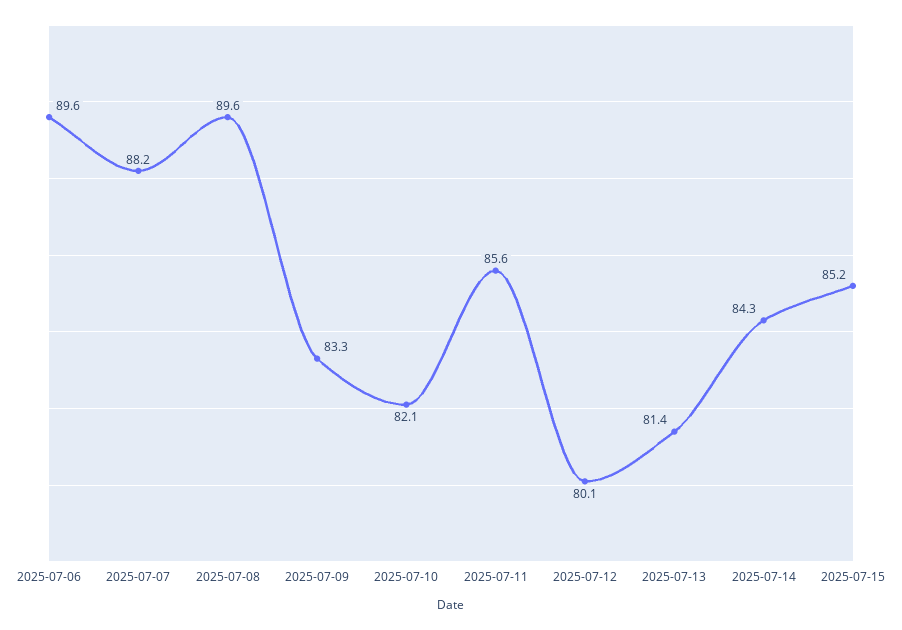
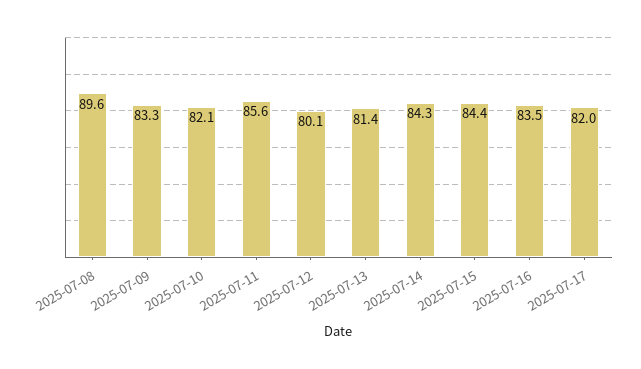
2025-07-06: 89.6 -> none
2025-07-07: 88.2 -> none
2025-07-15: 85.2 -> 84.4
2025-07-16: none -> 83.5
2025-07-17: none -> 82

